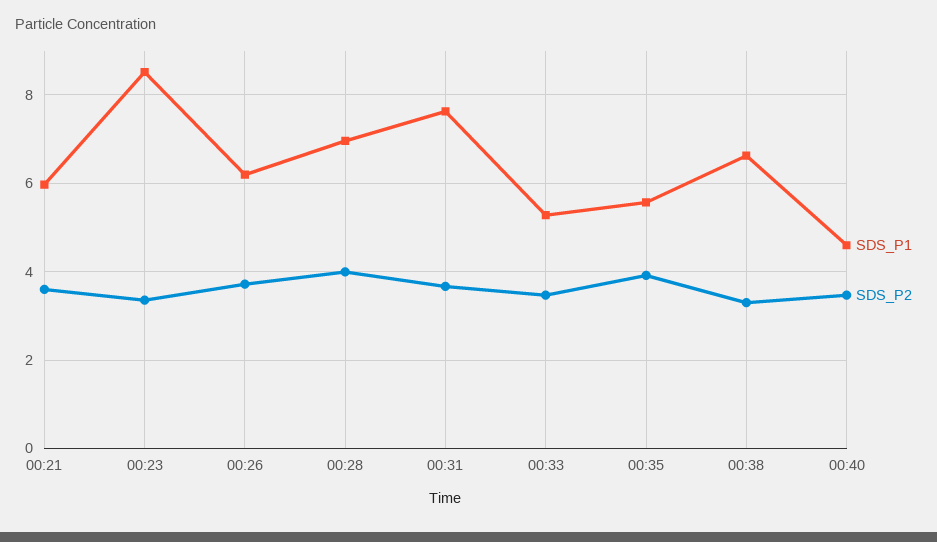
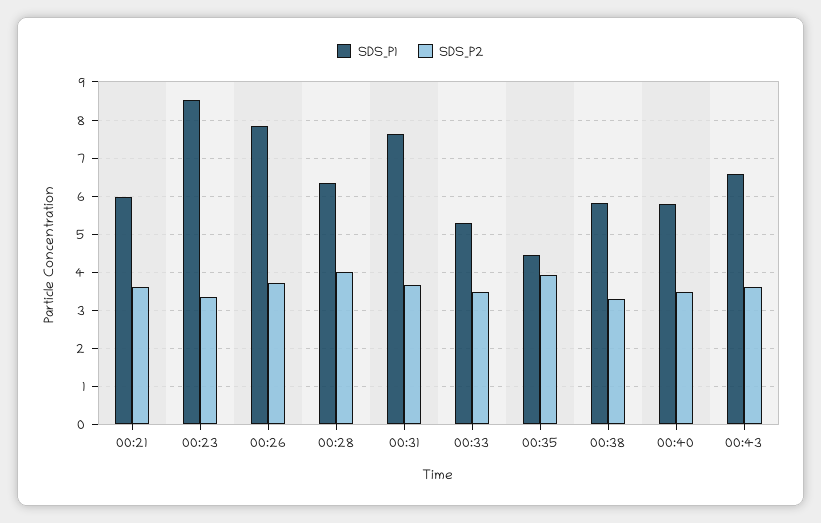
SDS_P1, 00:26: 6.2 -> 7.8
SDS_P1, 00:28: 7 -> 6.4
SDS_P1, 00:35: 5.6 -> 4.4
SDS_P1, 00:38: 6.6 -> 5.8
SDS_P1, 00:40: 4.6 -> 5.8
SDS_P1, 00:43: none -> 6.6
SDS_P2, 00:43: none -> 3.6

